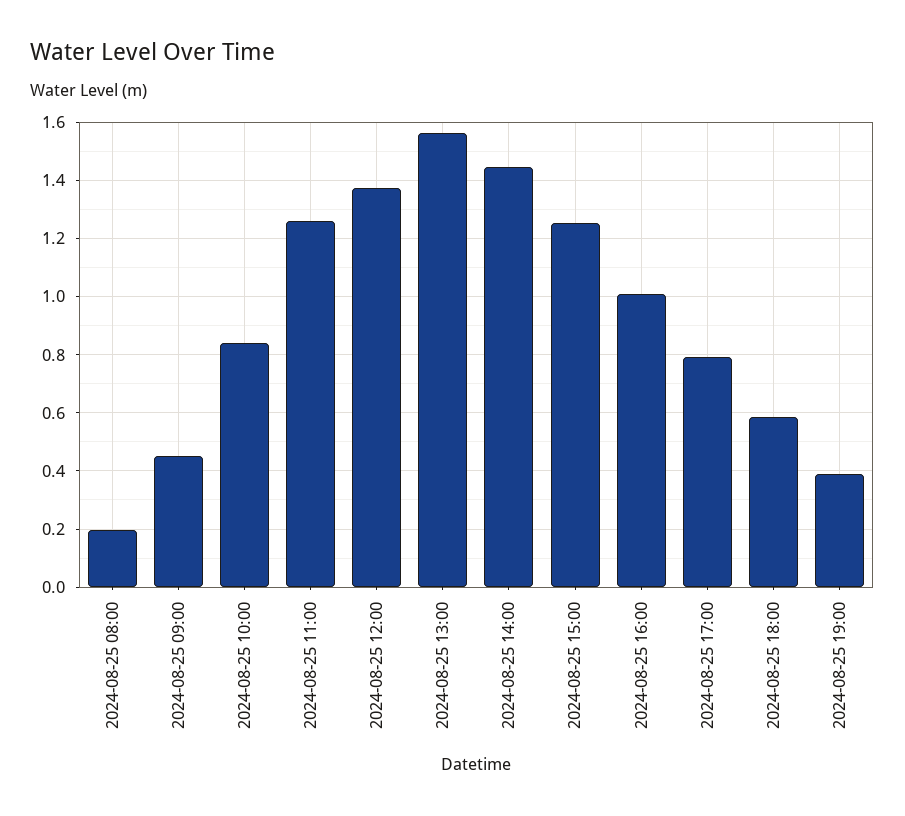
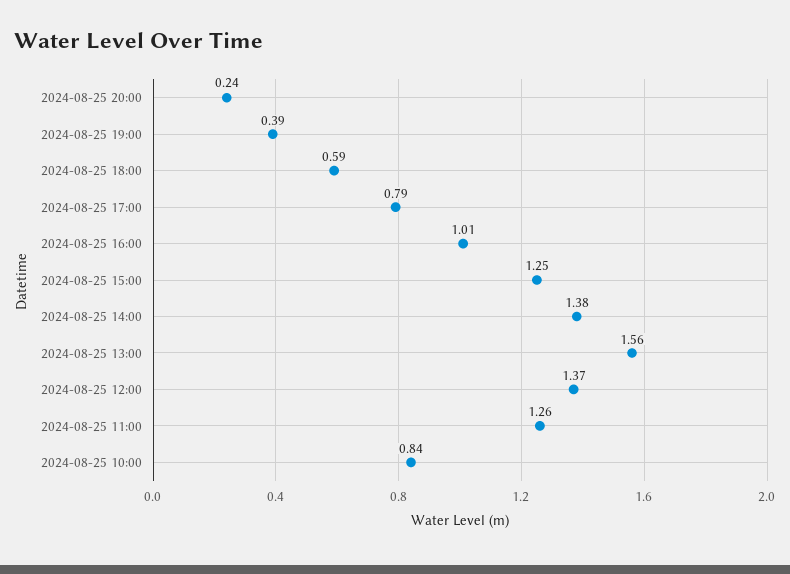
2024-08-25 08:00: 0.2 -> none
2024-08-25 09:00: 0.45 -> none
2024-08-25 14:00: 1.45 -> 1.38
2024-08-25 20:00: none -> 0.24

